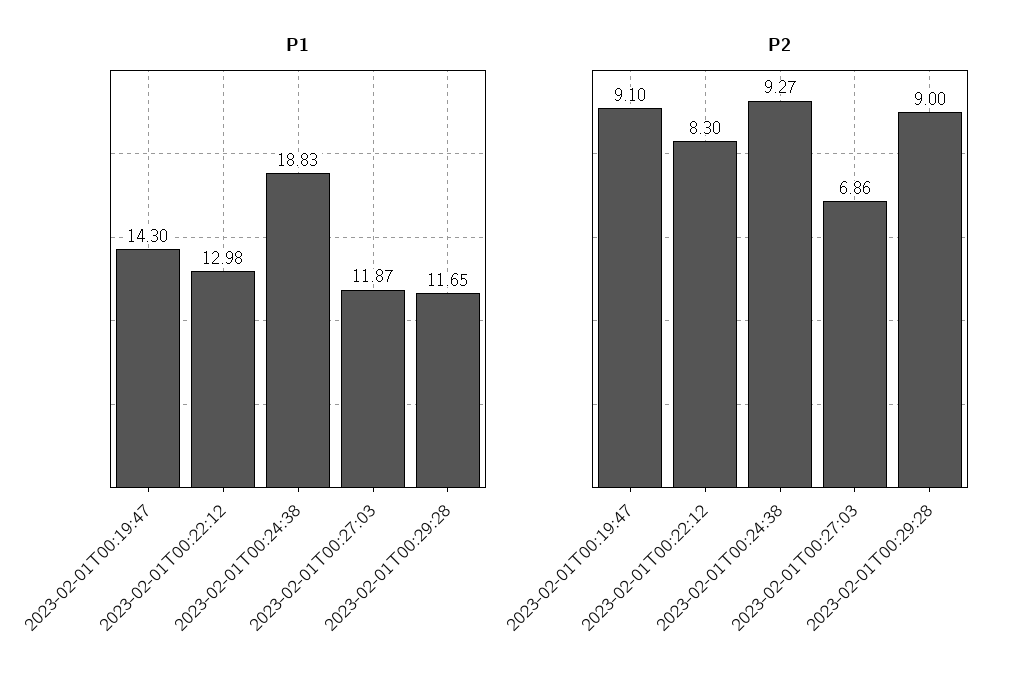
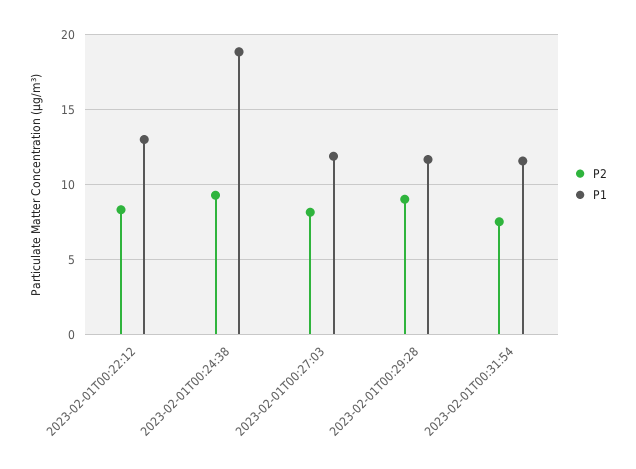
P1, 2023-02-01T00:19:47: 14.3 -> none
P2, 2023-02-01T00:19:47: 9.1 -> none
P2, 2023-02-01T00:27:03: 6.86 -> 8
P2, 2023-02-01T00:31:54: none -> 7.5
P1, 2023-02-01T00:31:54: none -> 11.5

